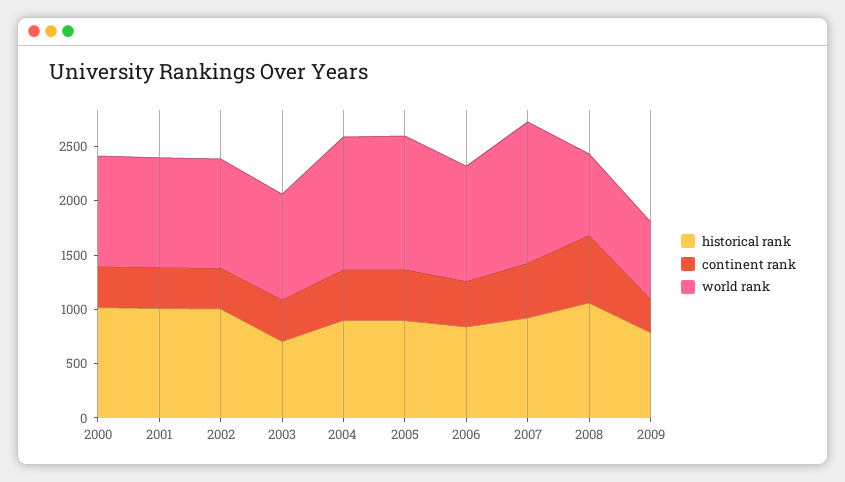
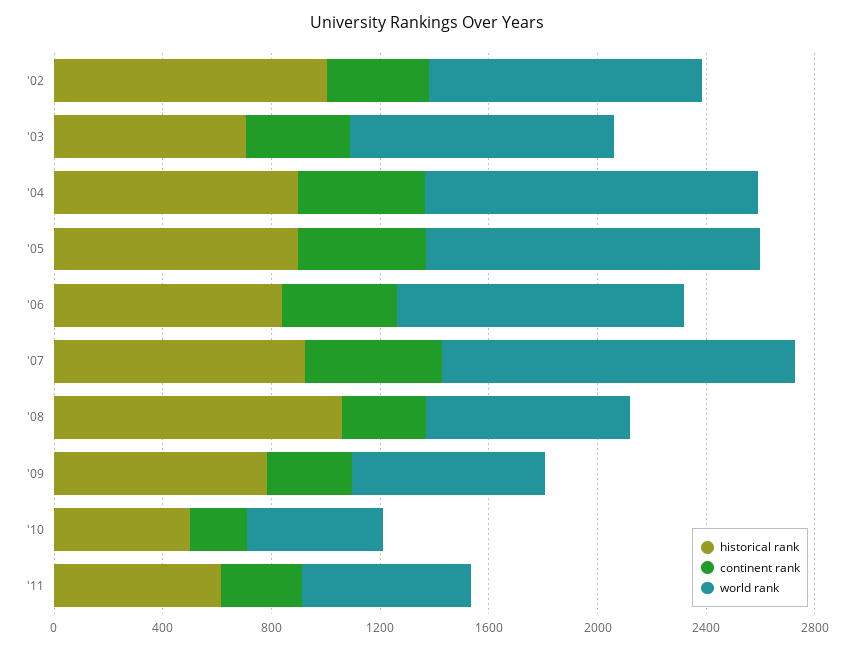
historical rank, 2000: 1000 -> none
continent rank, 2000: 400 -> none
world rank, 2000: 1000 -> none
historical rank, 2001: 1000 -> none
continent rank, 2001: 400 -> none
world rank, 2001: 1000 -> none
continent rank, 2008: 600 -> 300
historical rank, '10: none -> 500
continent rank, '10: none -> 200
world rank, '10: none -> 500
historical rank, '11: none -> 600
continent rank, '11: none -> 300
world rank, '11: none -> 600

